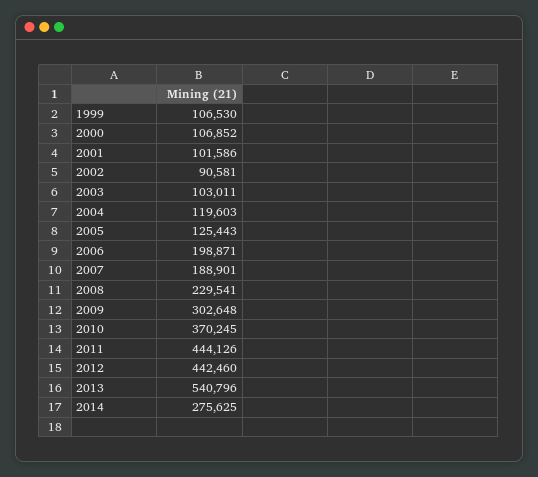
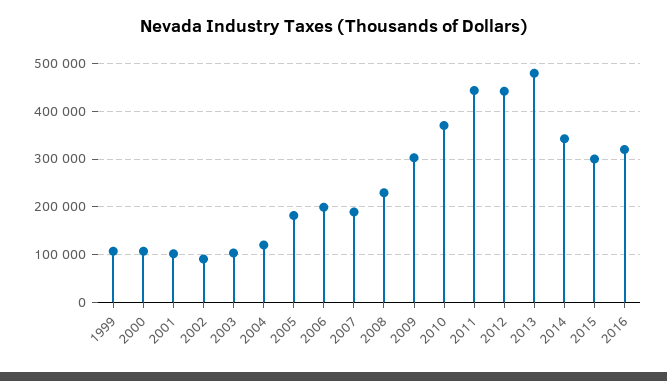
2005: 125443 -> 180000
2013: 540796 -> 480000
2014: 275625 -> 340000
2015: none -> 300000
2016: none -> 320000

